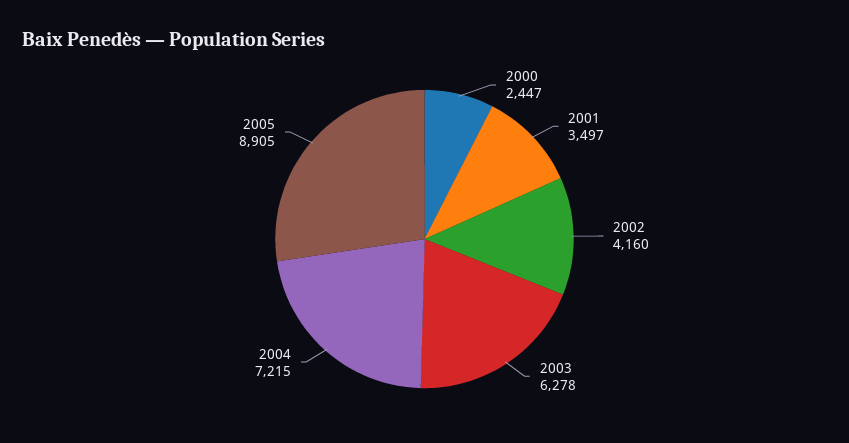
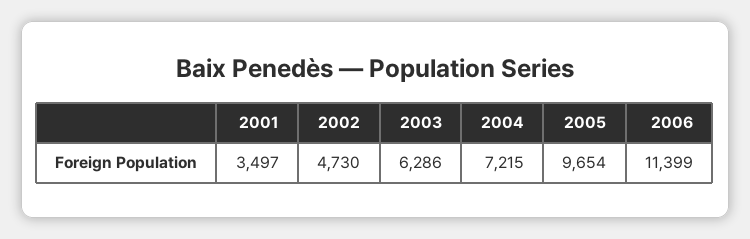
2000: 2447 -> none
2002: 4160 -> 4730
2003: 6278 -> 6286
2005: 8905 -> 9654
2006: none -> 11399

